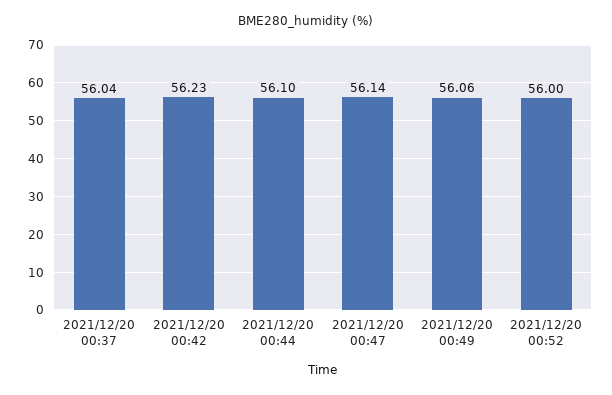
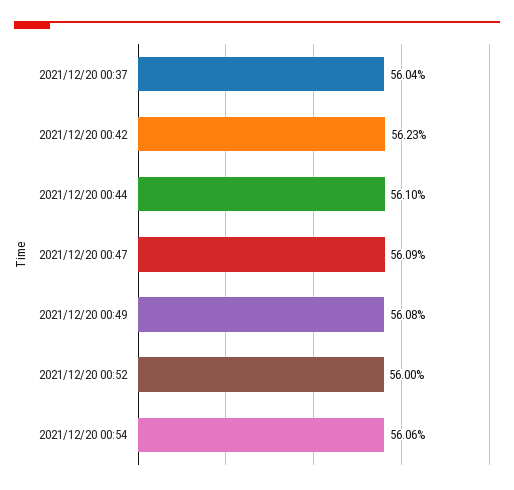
2021/12/20 00:47: 56.14 -> 56.09
2021/12/20 00:49: 56.06 -> 56.08
2021/12/20 00:54: none -> 56.06

